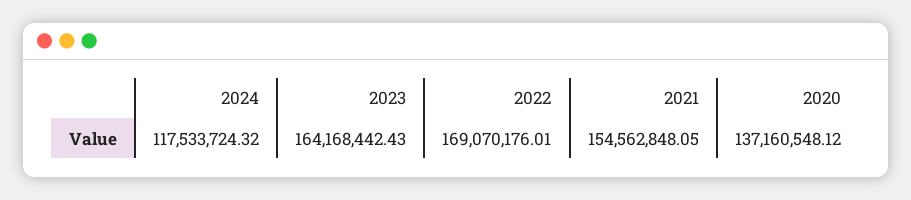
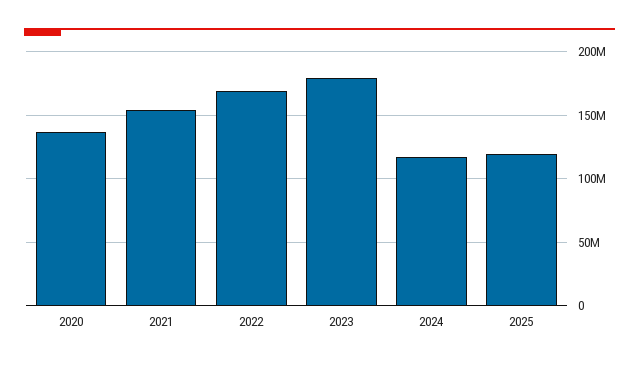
2023: 164168442.43 -> 180000000
2025: none -> 120000000

